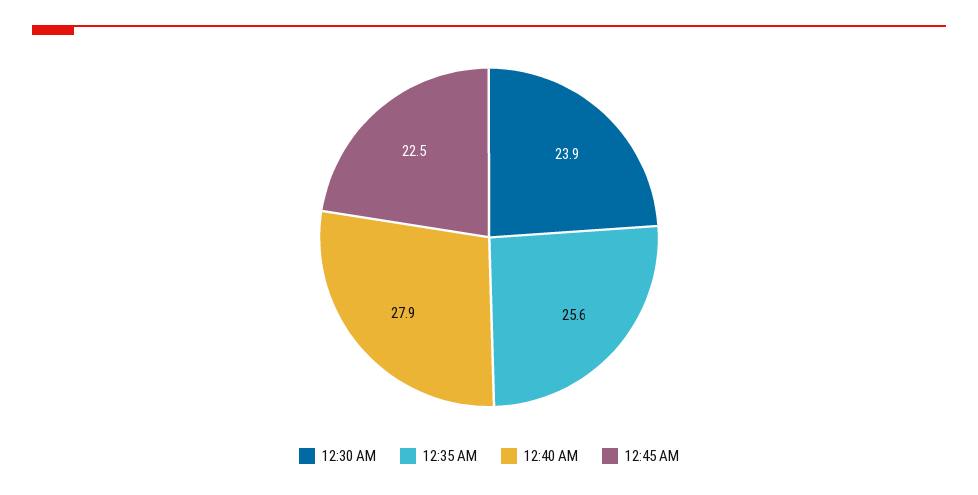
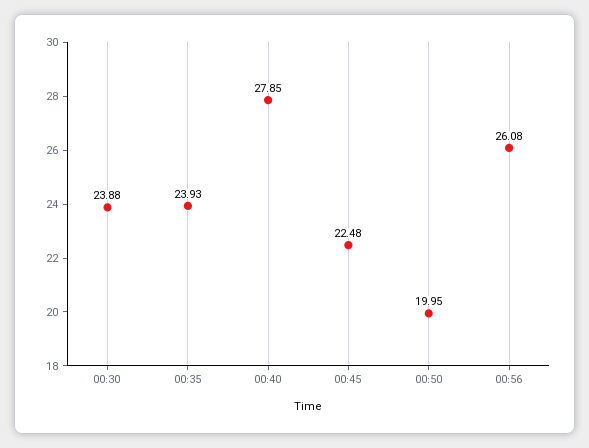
12:35 AM: 25.6 -> 23.93
00:50: none -> 19.95
00:56: none -> 26.08

